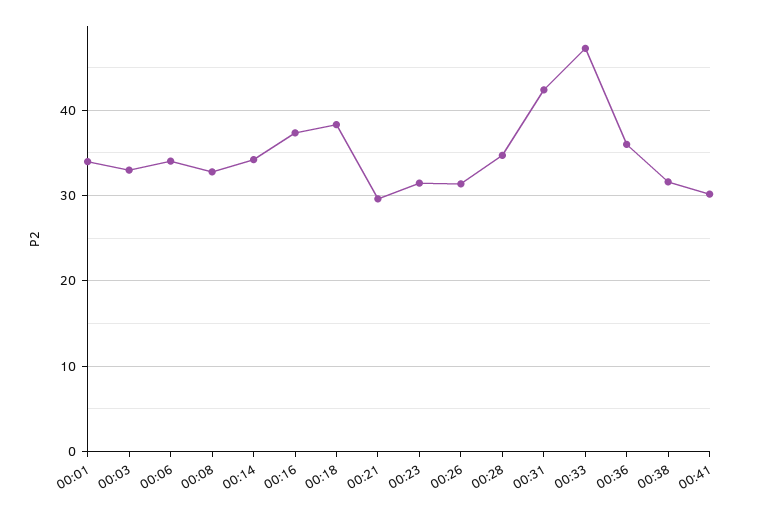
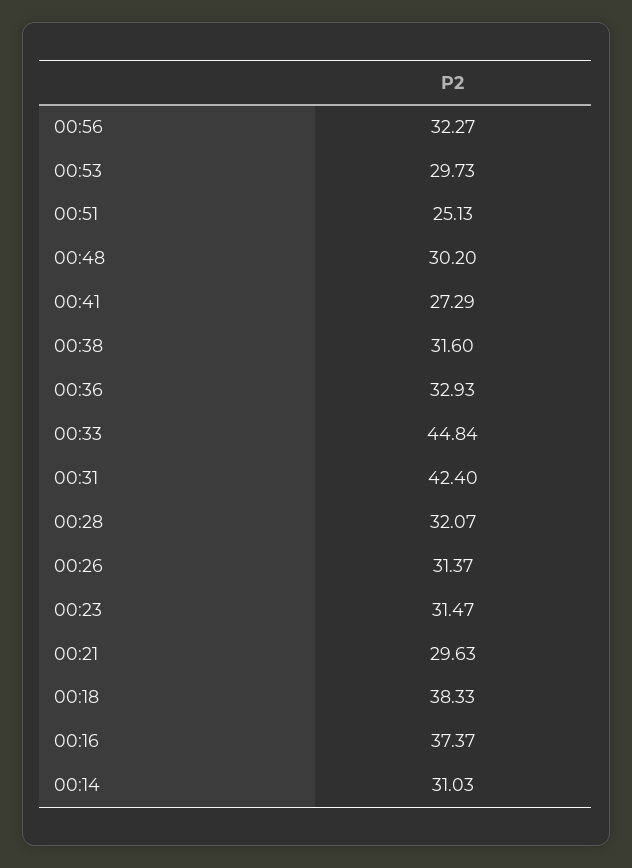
00:01: 34 -> none
00:03: 33 -> none
00:06: 34 -> none
00:08: 33 -> none
00:14: 34 -> 31.03
00:28: 35 -> 32.07
00:33: 47 -> 44.84
00:36: 36 -> 32.93
00:41: 30 -> 27.29
00:56: none -> 32.27
00:53: none -> 29.73
00:51: none -> 25.13
00:48: none -> 30.2

